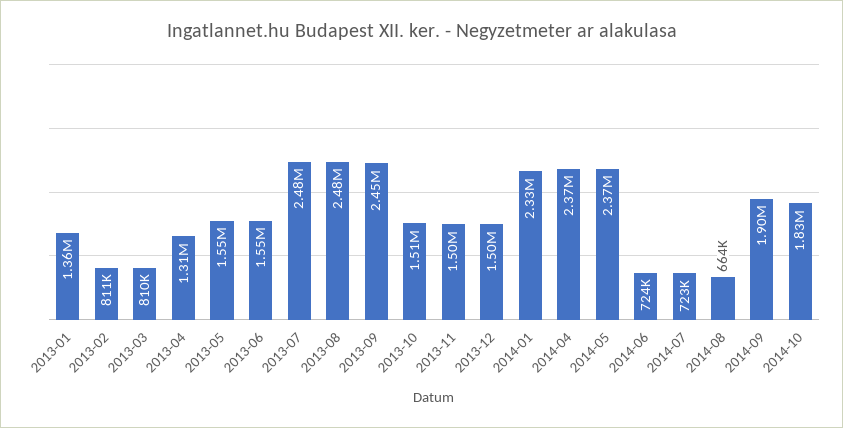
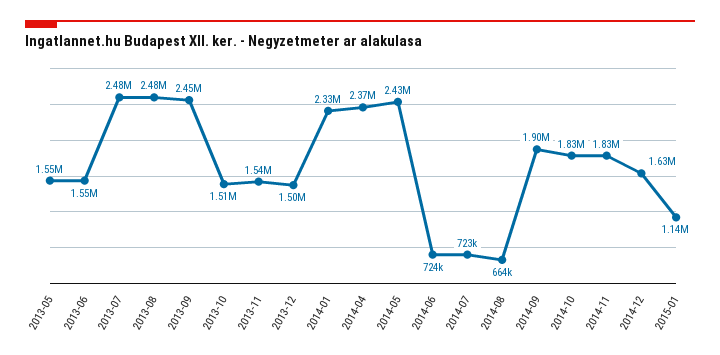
2013-01: 1360000 -> none
2013-02: 811000 -> none
2013-03: 810000 -> none
2013-04: 1310000 -> none
2013-11: 1500000 -> 1540000
2014-05: 2370000 -> 2430000
2014-11: none -> 1830000
2014-12: none -> 1630000
2015-01: none -> 1140000

